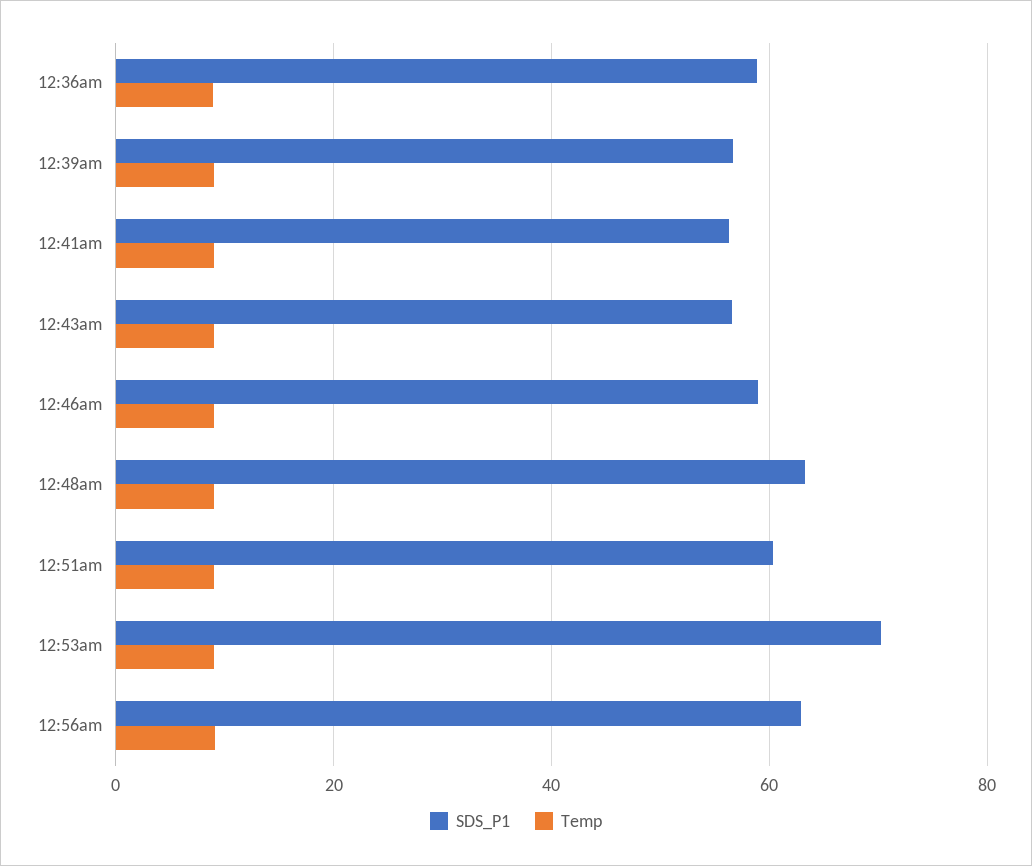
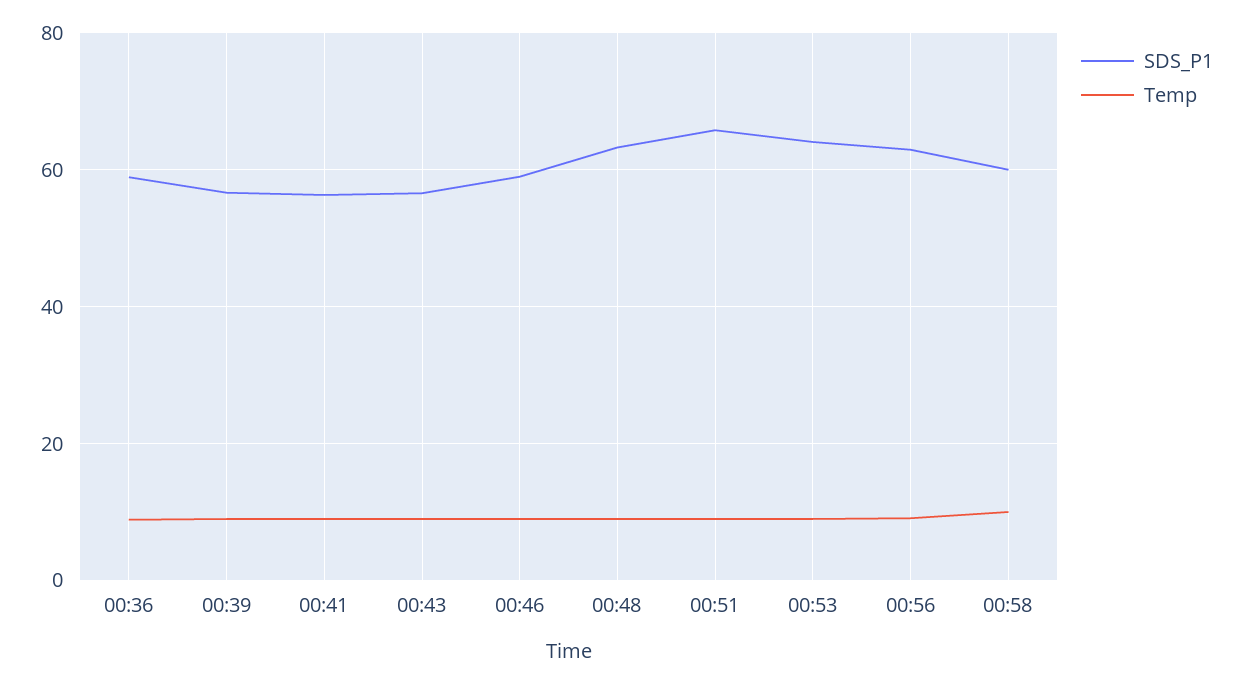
SDS_P1, 12:51am: 60 -> 66
SDS_P1, 12:53am: 70 -> 64
SDS_P1, 00:58: none -> 60
Temp, 00:58: none -> 10

